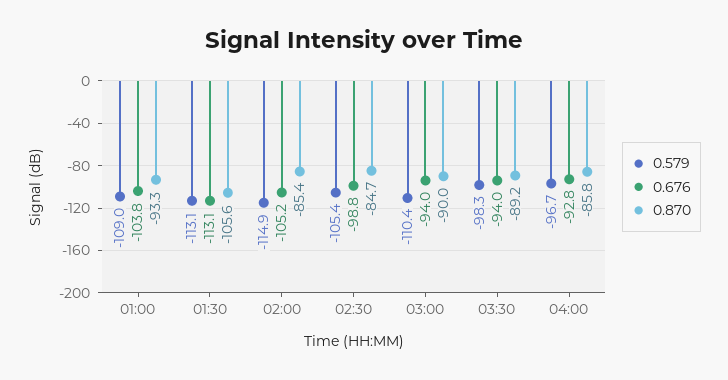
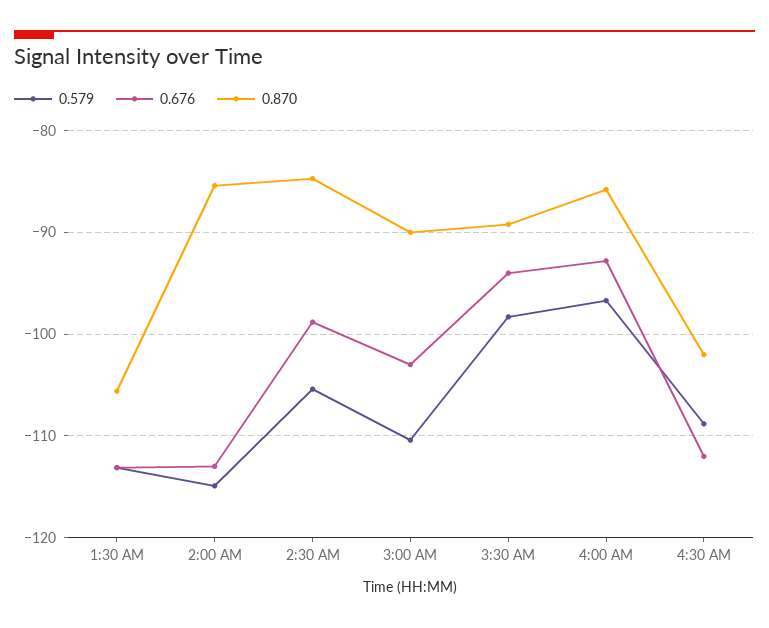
0.579, 01:00: -109 -> none
0.676, 01:00: -103.8 -> none
0.870, 01:00: -93.3 -> none
0.676, 02:00: -105.2 -> -113
0.676, 03:00: -94 -> -103
0.579, 4:30 AM: none -> -109
0.676, 4:30 AM: none -> -112
0.870, 4:30 AM: none -> -102

